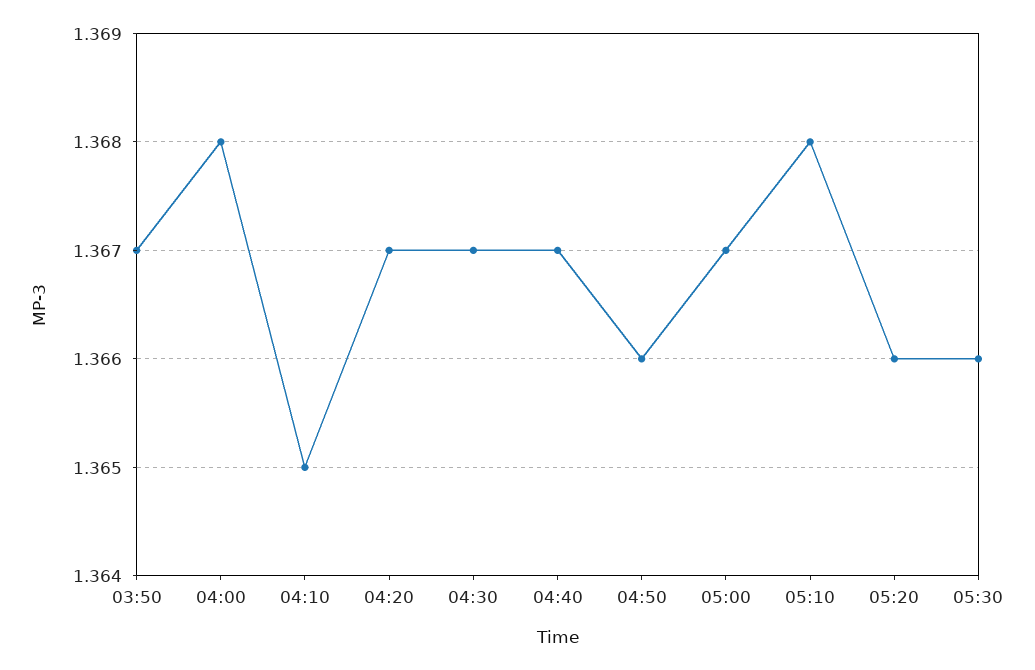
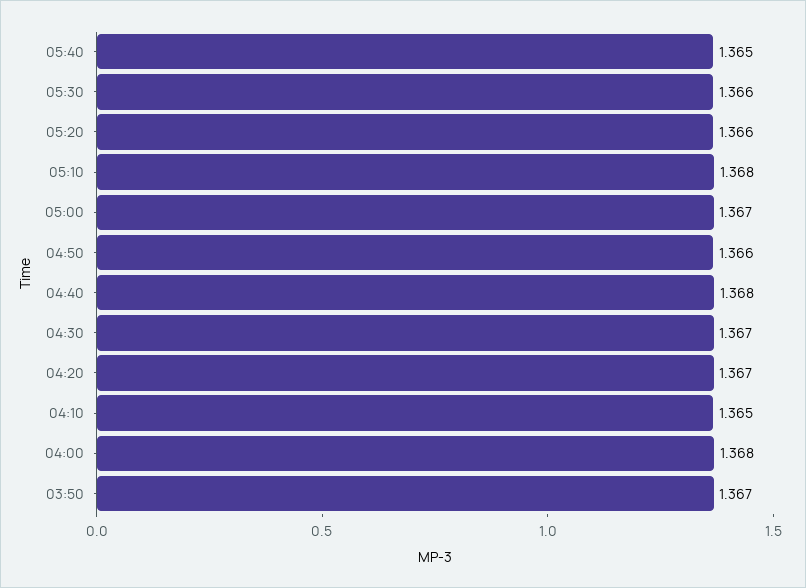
04:40: 1.367 -> 1.368
05:40: none -> 1.365

